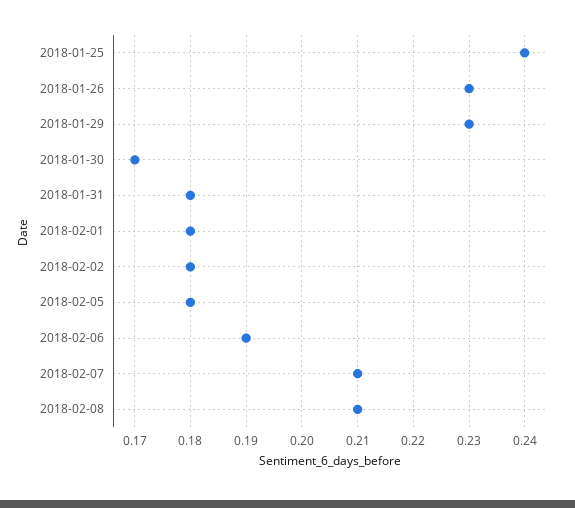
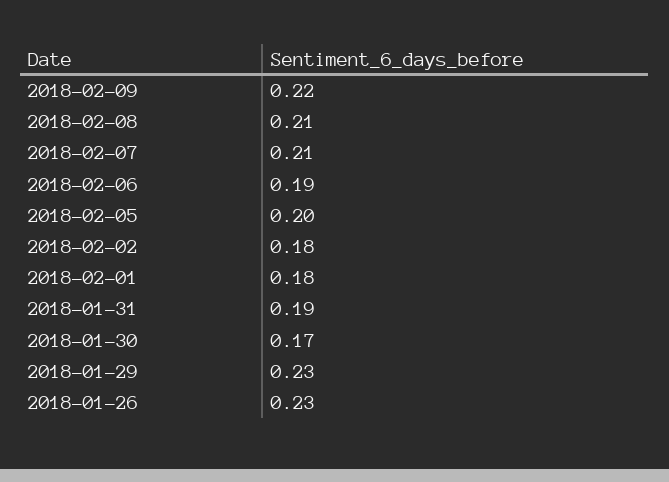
2018-01-25: 0.24 -> none
2018-01-31: 0.18 -> 0.19
2018-02-05: 0.18 -> 0.2
2018-02-09: none -> 0.22

